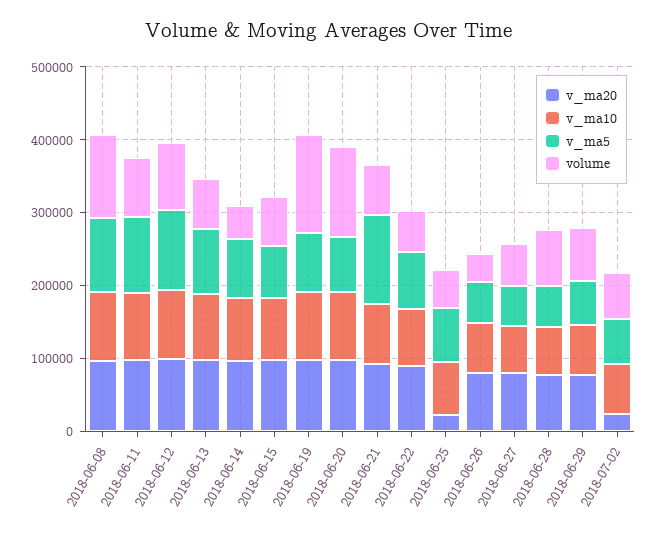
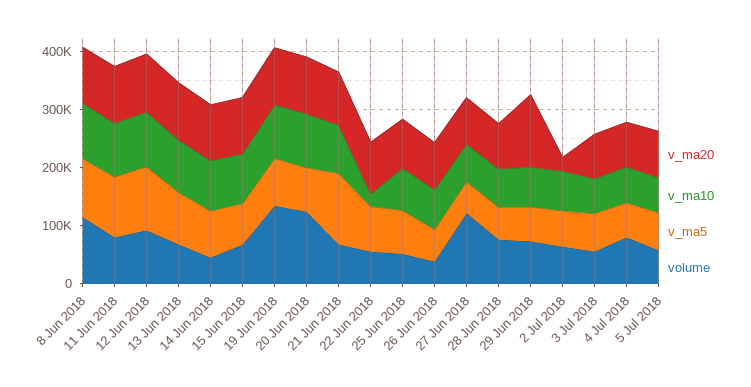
v_ma10, 2018-06-22: 80000 -> 20000
v_ma20, 2018-06-25: 20000 -> 80000
volume, 2018-06-27: 60000 -> 120000
v_ma20, 2018-06-29: 80000 -> 120000
v_ma20, 3 Jul 2018: none -> 80000
v_ma10, 3 Jul 2018: none -> 60000
v_ma5, 3 Jul 2018: none -> 60000
volume, 3 Jul 2018: none -> 60000
v_ma20, 4 Jul 2018: none -> 80000
v_ma10, 4 Jul 2018: none -> 60000
v_ma5, 4 Jul 2018: none -> 60000
volume, 4 Jul 2018: none -> 80000
v_ma20, 5 Jul 2018: none -> 80000
v_ma10, 5 Jul 2018: none -> 60000
v_ma5, 5 Jul 2018: none -> 60000
volume, 5 Jul 2018: none -> 60000

